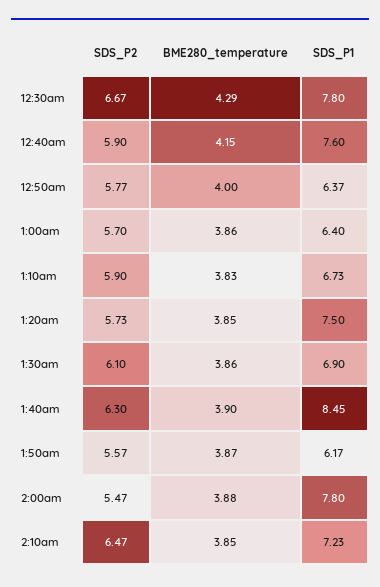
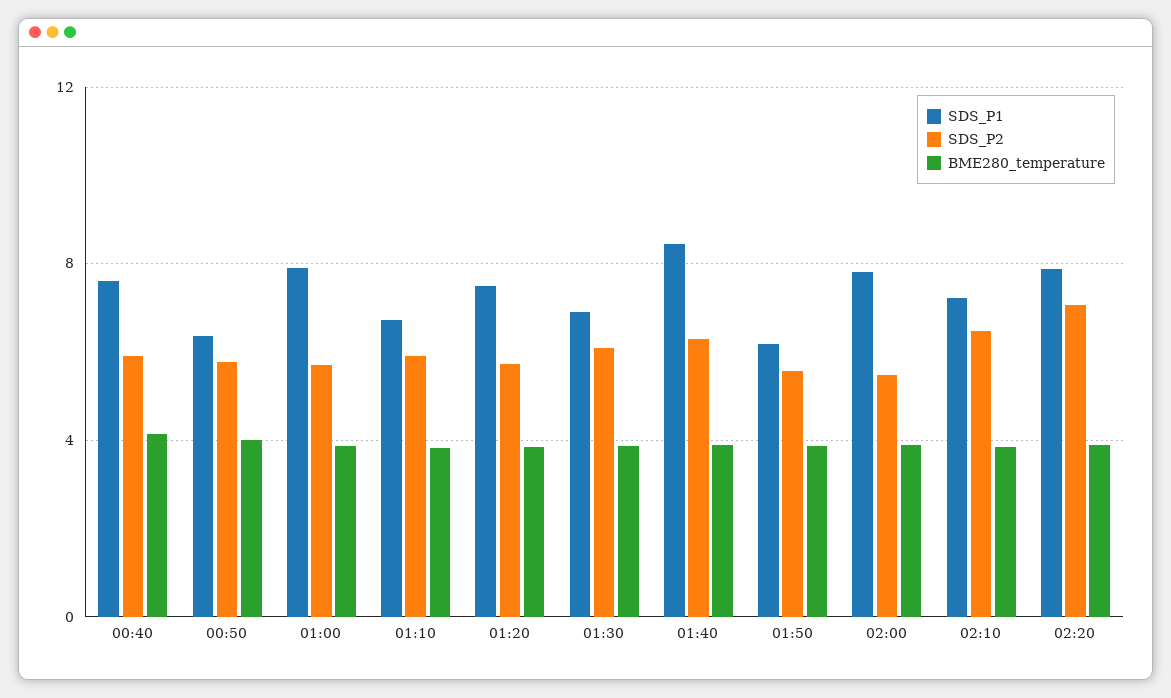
SDS_P2, 12:30am: 6.67 -> none
BME280_temperature, 12:30am: 4.29 -> none
SDS_P1, 12:30am: 7.8 -> none
SDS_P1, 1:00am: 6.4 -> 8
SDS_P1, 02:20: none -> 8
SDS_P2, 02:20: none -> 7
BME280_temperature, 02:20: none -> 4

